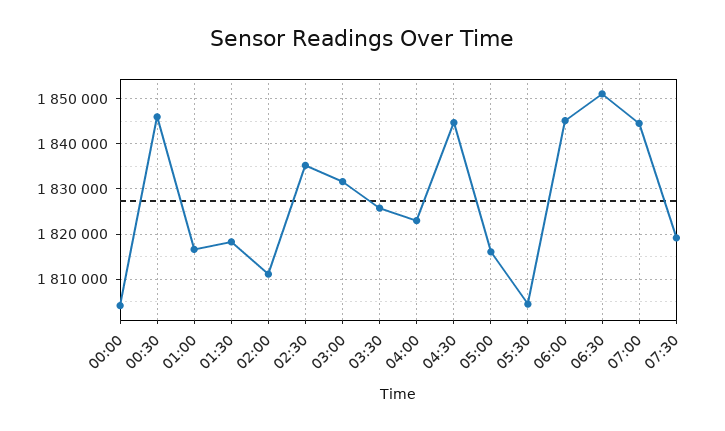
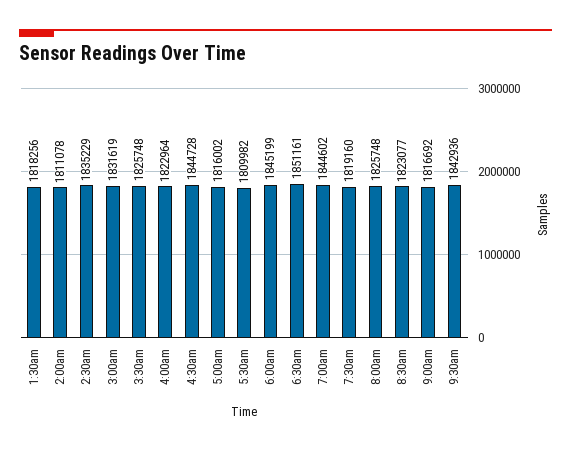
00:00: 1804000 -> none
00:30: 1846000 -> none
01:00: 1816000 -> none
05:30: 1804000 -> 1809982
8:00am: none -> 1825748
8:30am: none -> 1823077
9:00am: none -> 1816692
9:30am: none -> 1842936

